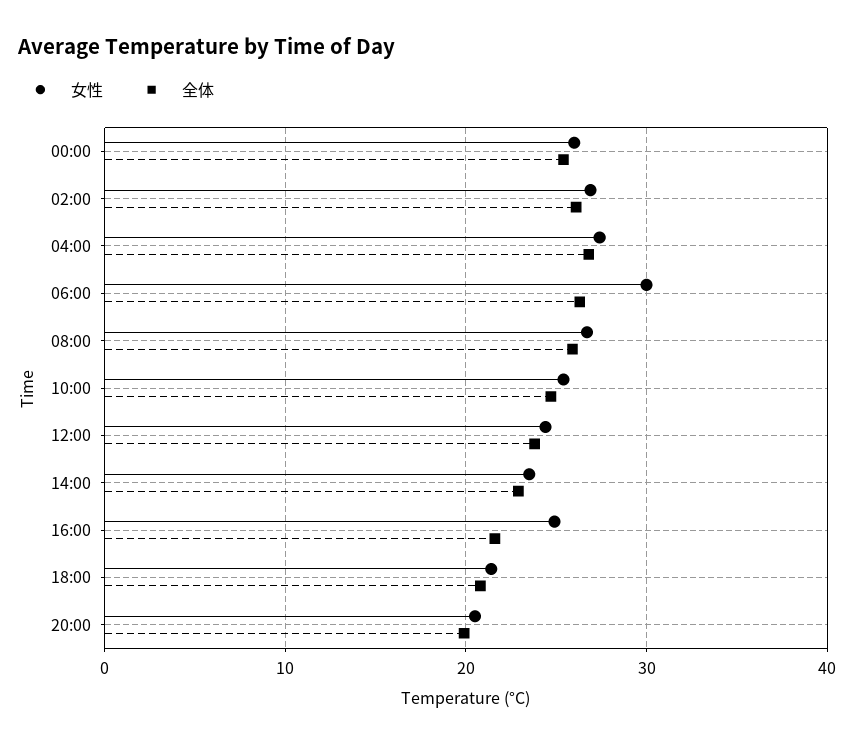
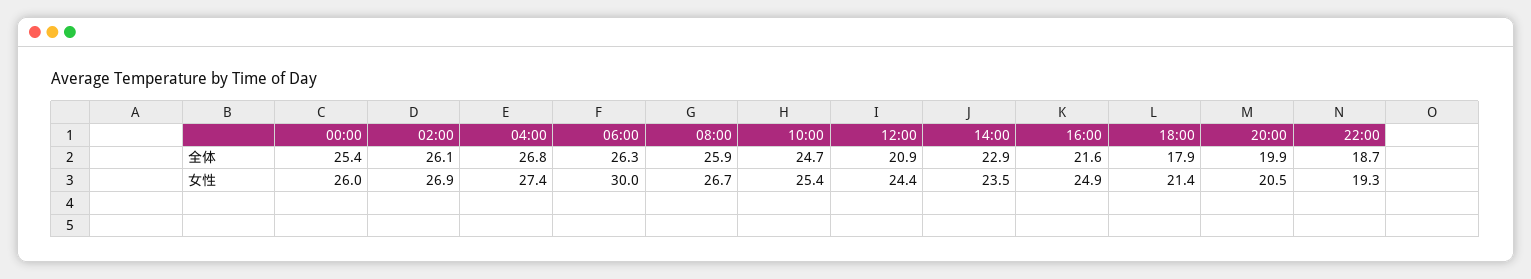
全体, 12:00: 24 -> 20.9
全体, 18:00: 21 -> 17.9
全体, 22:00: none -> 18.7
女性, 22:00: none -> 19.3

